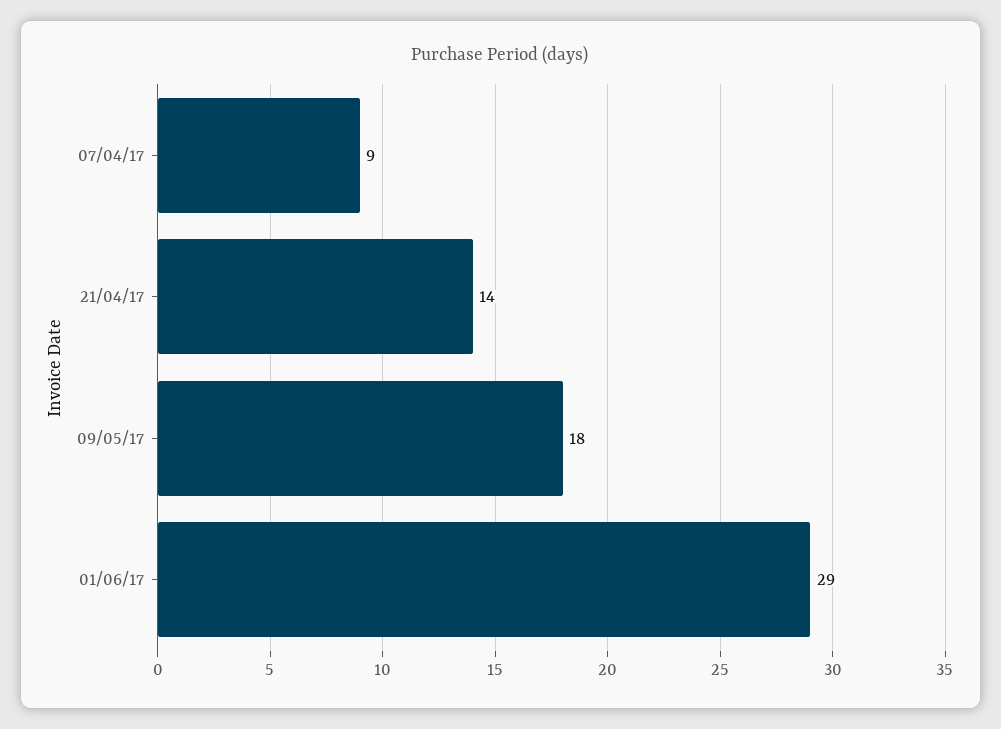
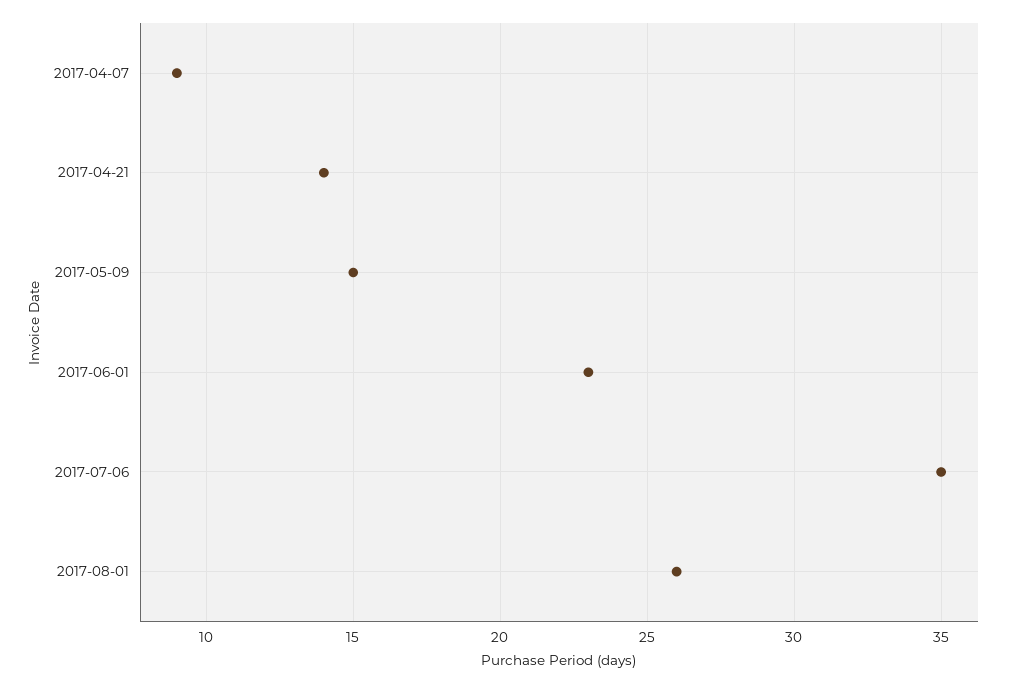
09/05/17: 18 -> 15
01/06/17: 29 -> 23
2017-07-06: none -> 35
2017-08-01: none -> 26

